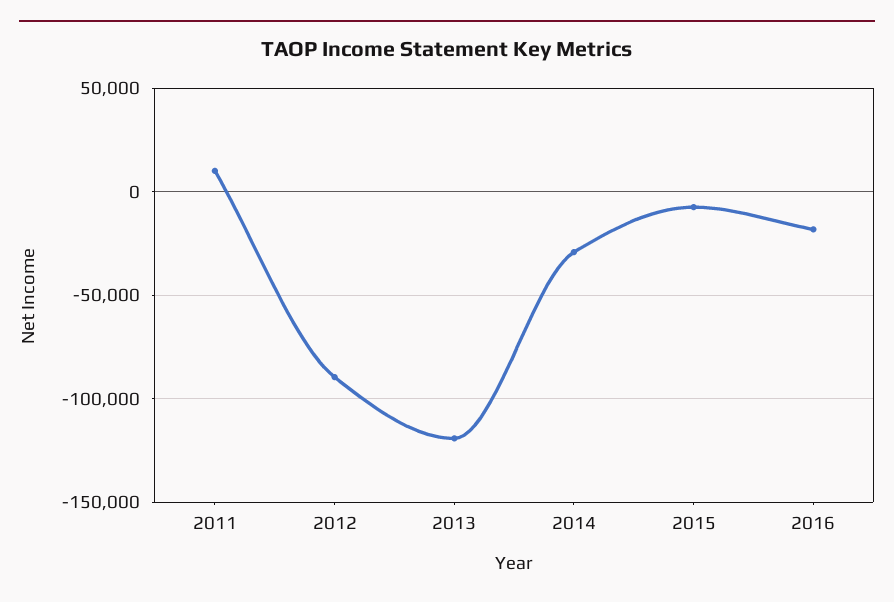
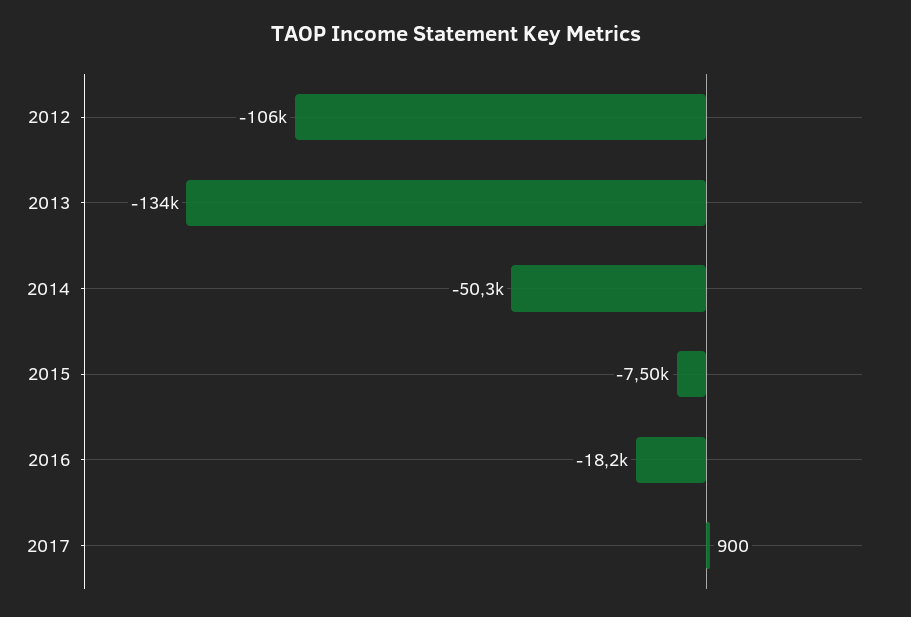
2011: 10000 -> none
2012: -90000 -> -106000
2013: -120000 -> -134000
2014: -30000 -> -50300
2017: none -> 900

